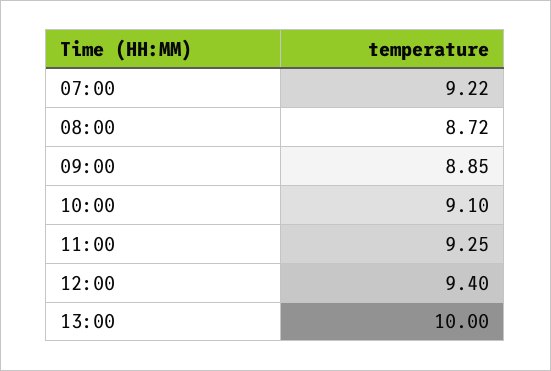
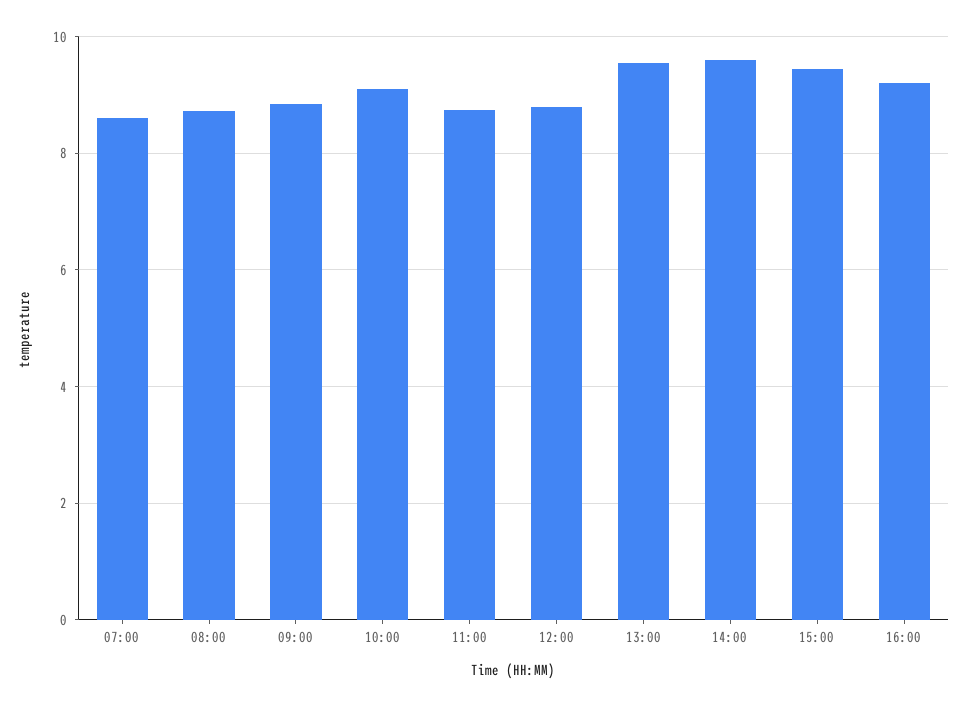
07:00: 9.22 -> 8.6
11:00: 9.25 -> 8.8
12:00: 9.4 -> 8.8
13:00: 10 -> 9.6
14:00: none -> 9.6
15:00: none -> 9.4
16:00: none -> 9.2

